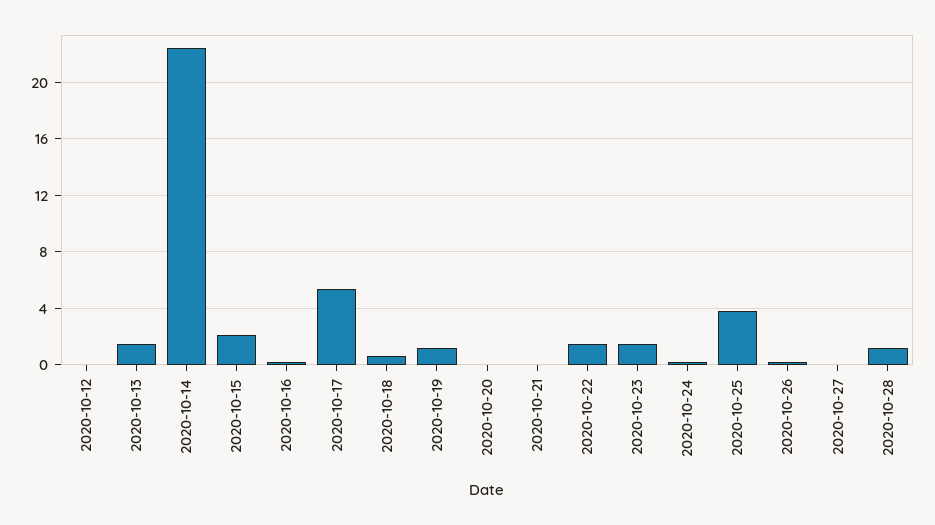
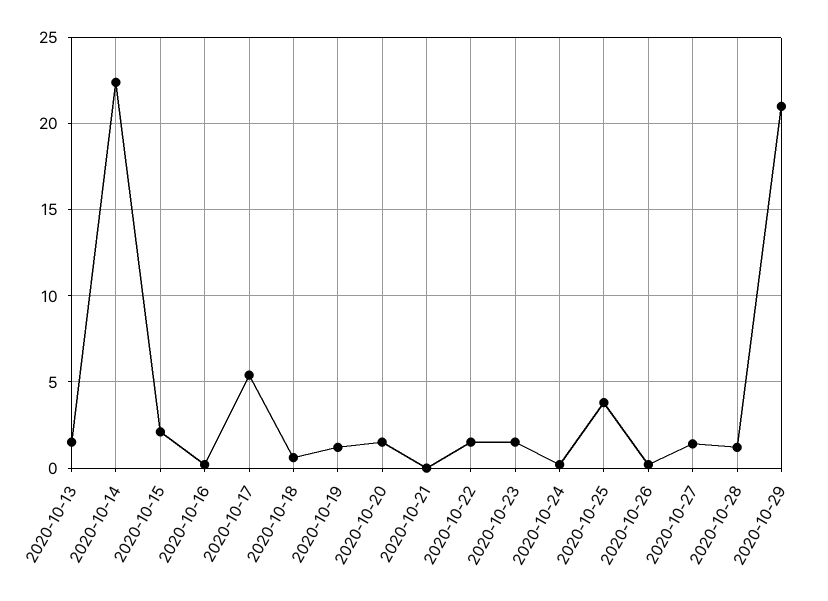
2020-10-12: 0 -> none
2020-10-20: 0 -> 1.5
2020-10-27: 0 -> 1.5
2020-10-29: none -> 21

